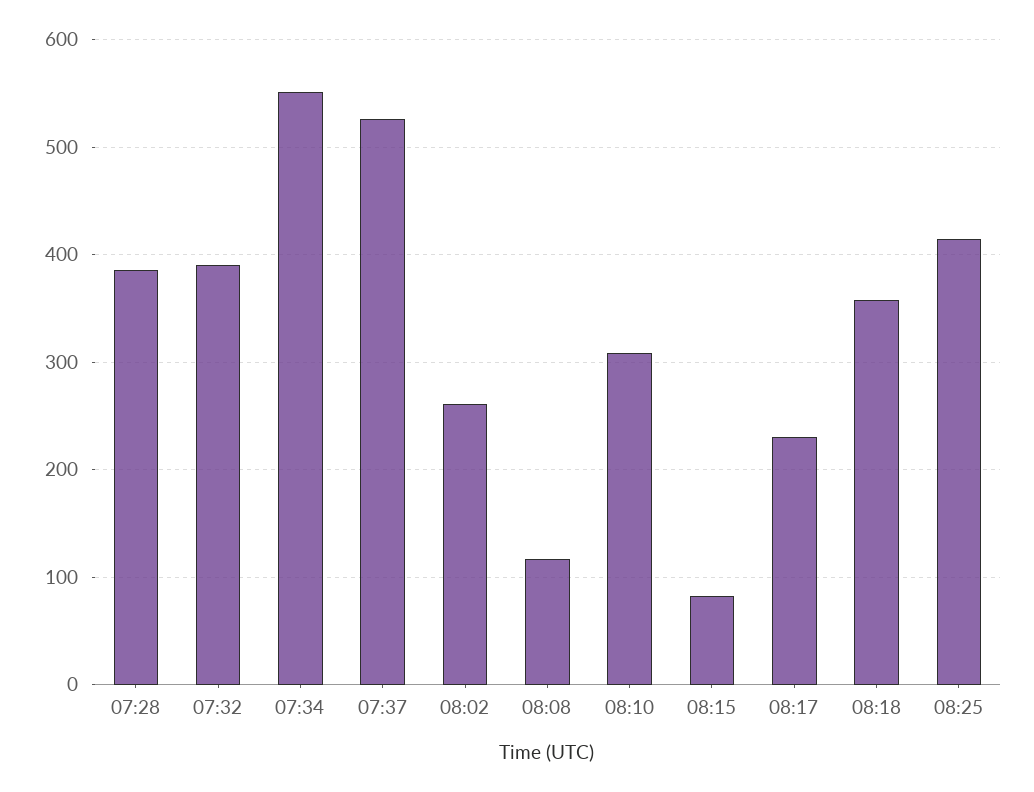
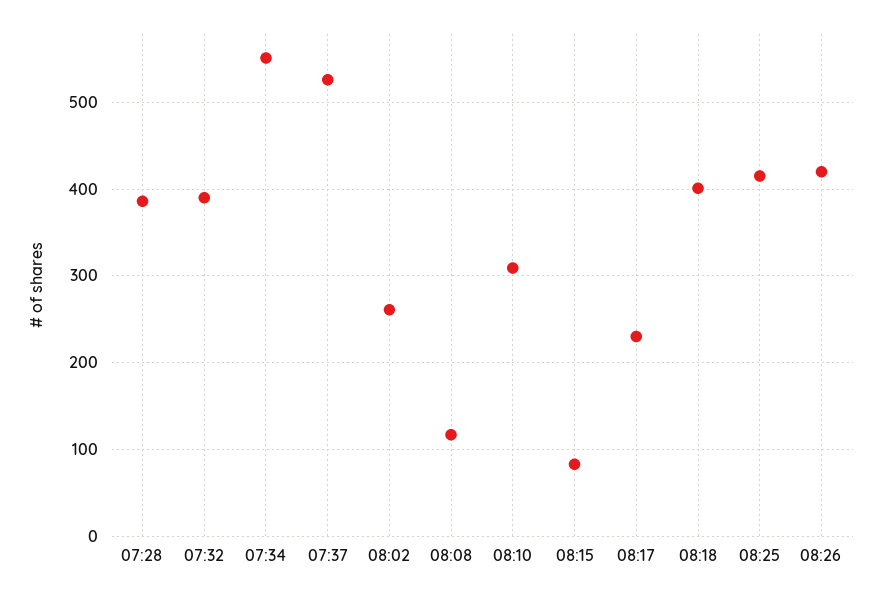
08:18: 360 -> 400
08:26: none -> 420

